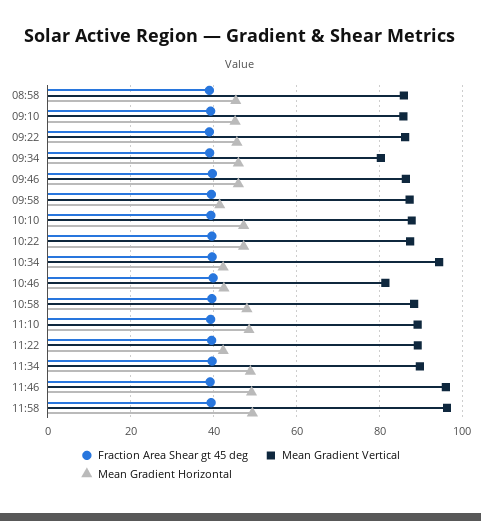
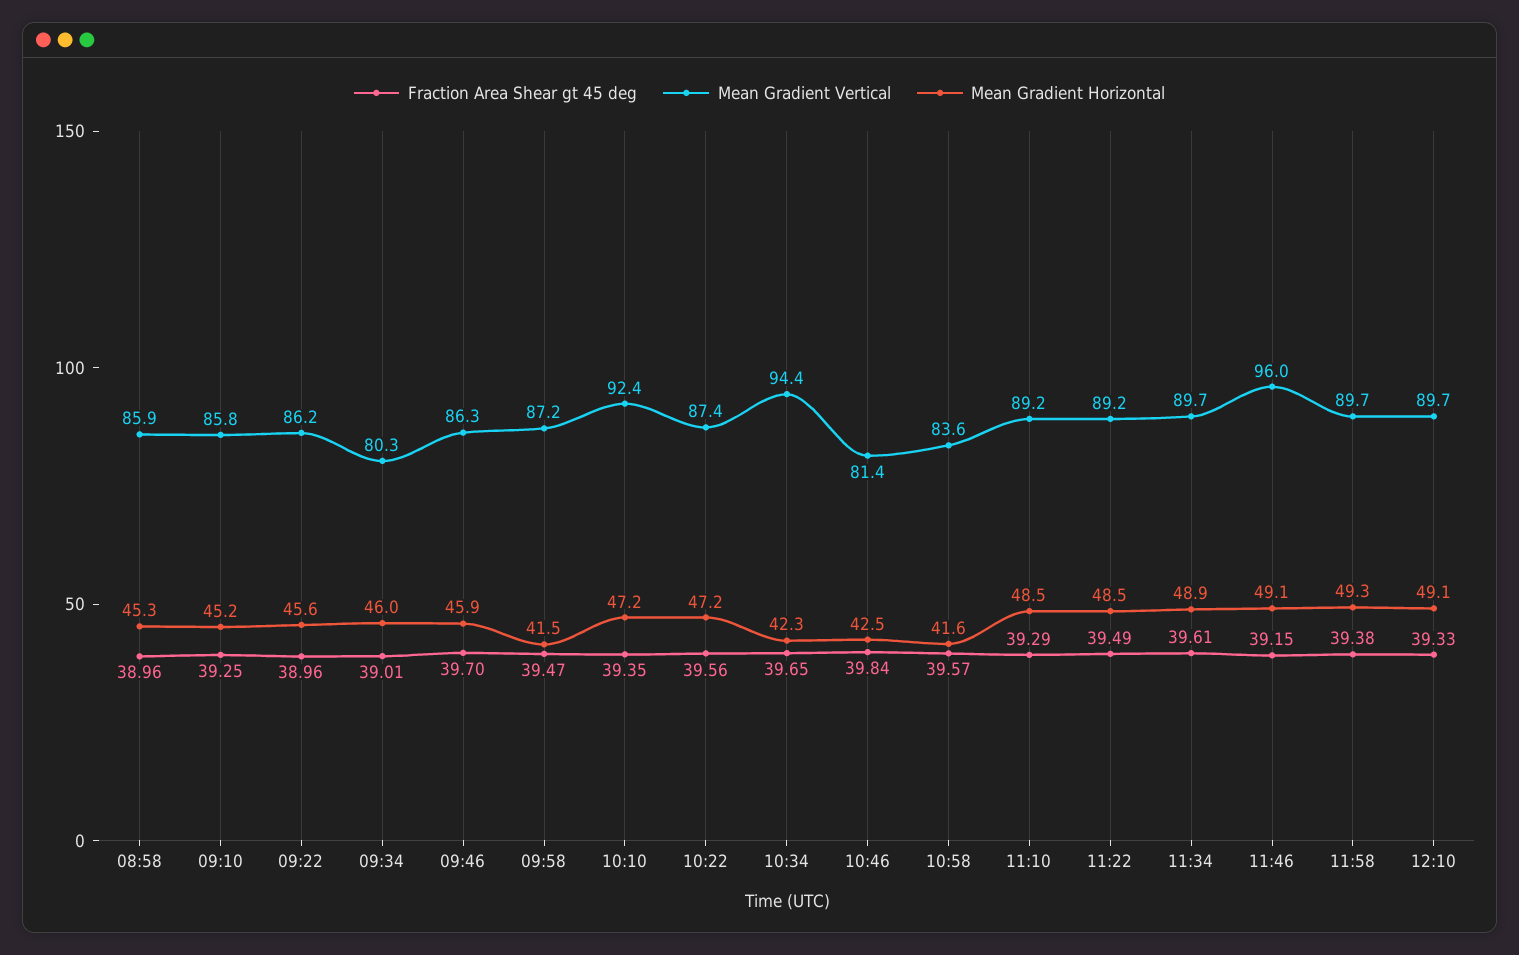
Mean Gradient Vertical, 10:10: 88 -> 92.4
Mean Gradient Vertical, 10:58: 88 -> 83.6
Mean Gradient Horizontal, 10:58: 48 -> 41.6
Mean Gradient Horizontal, 11:22: 42 -> 48.5
Mean Gradient Vertical, 11:58: 96 -> 89.7
Fraction Area Shear gt 45 deg, 12:10: none -> 39.33
Mean Gradient Vertical, 12:10: none -> 89.7
Mean Gradient Horizontal, 12:10: none -> 49.1

